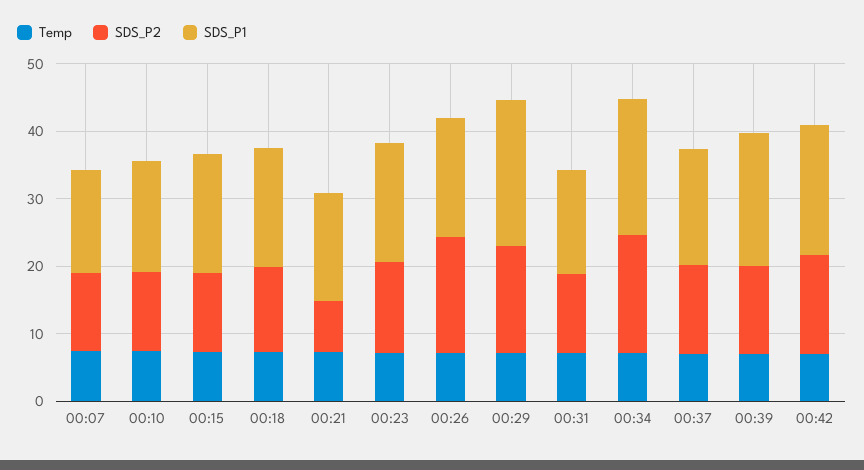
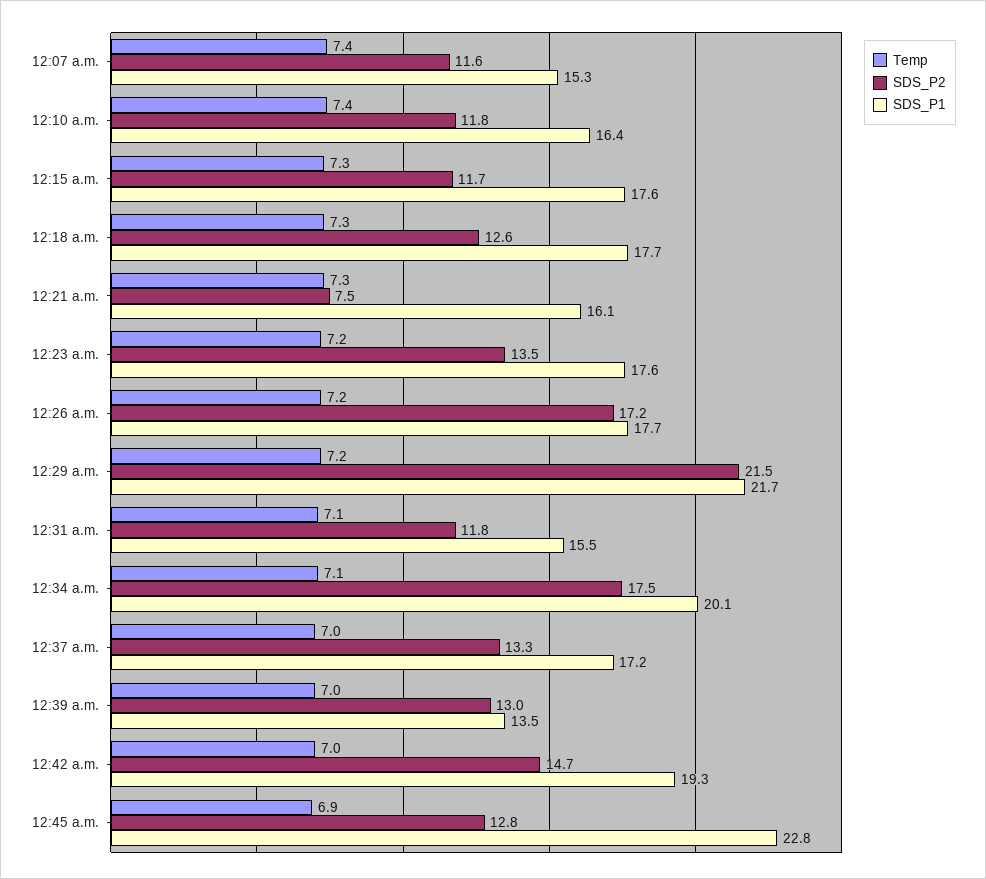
SDS_P2, 00:29: 16 -> 21.5
SDS_P1, 00:39: 20 -> 13.5
Temp, 12:45 a.m.: none -> 6.9
SDS_P2, 12:45 a.m.: none -> 12.8
SDS_P1, 12:45 a.m.: none -> 22.8

